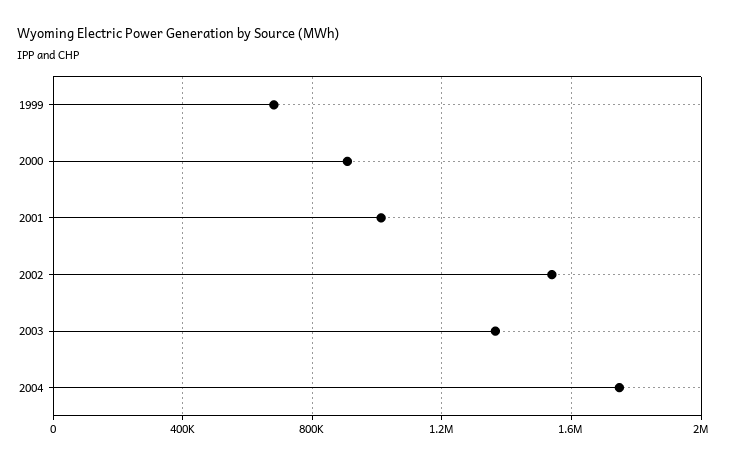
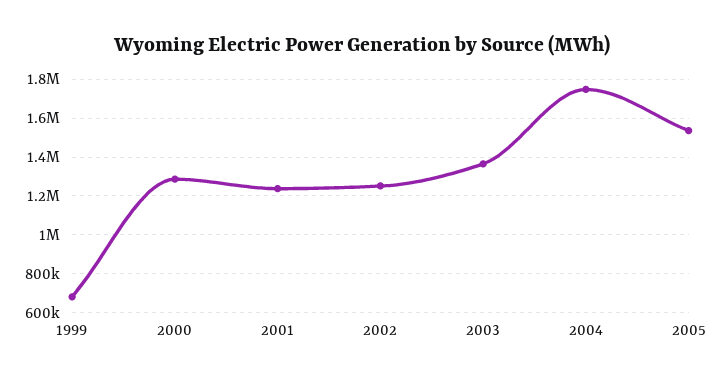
2000: 900000 -> 1300000
2001: 1000000 -> 1250000
2002: 1550000 -> 1250000
2005: none -> 1550000

